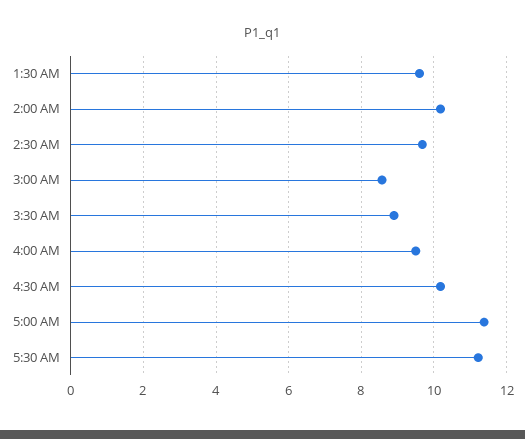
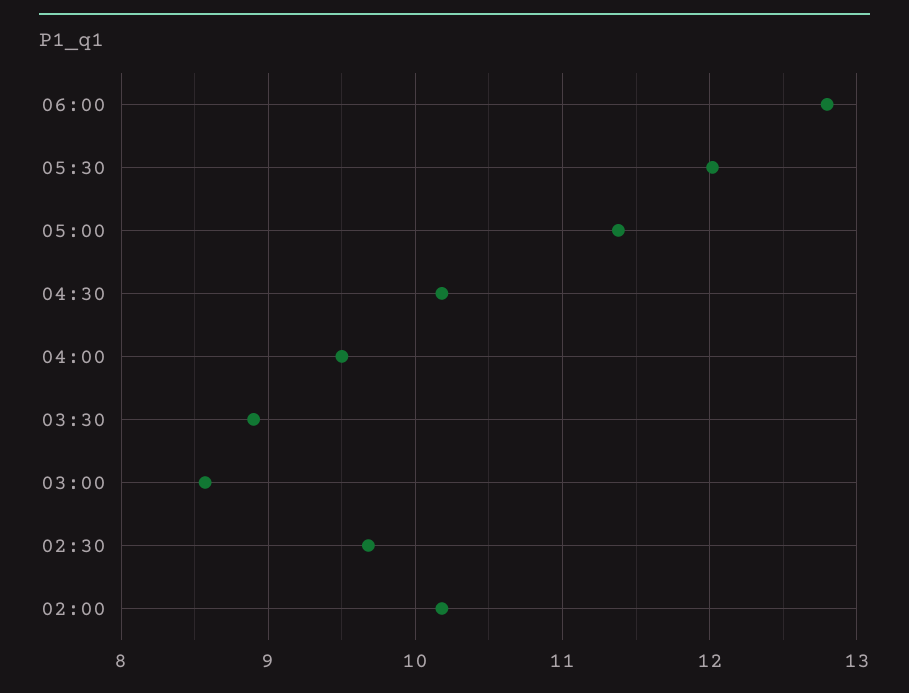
1:30 AM: 9.6 -> none
5:30 AM: 11.2 -> 12
06:00: none -> 12.8

